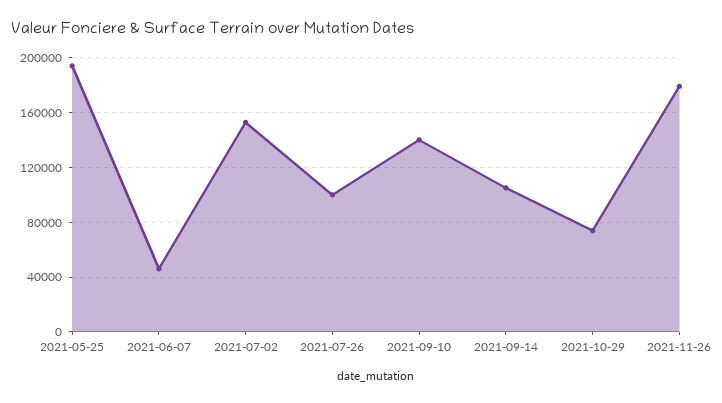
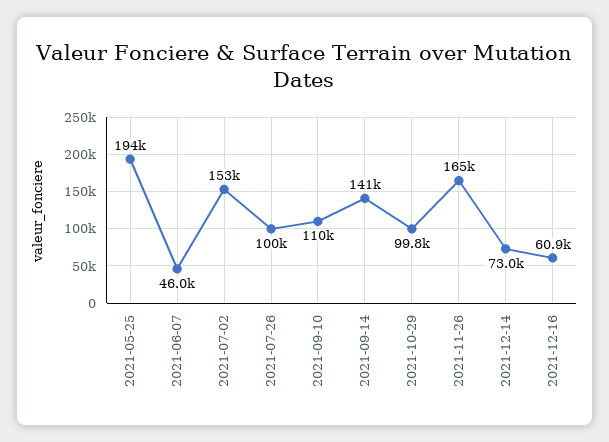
2021-09-10: 140000 -> 110000
2021-09-14: 105000 -> 141000
2021-10-29: 75000 -> 99800
2021-11-26: 180000 -> 165000
2021-12-14: none -> 73000
2021-12-16: none -> 60900

